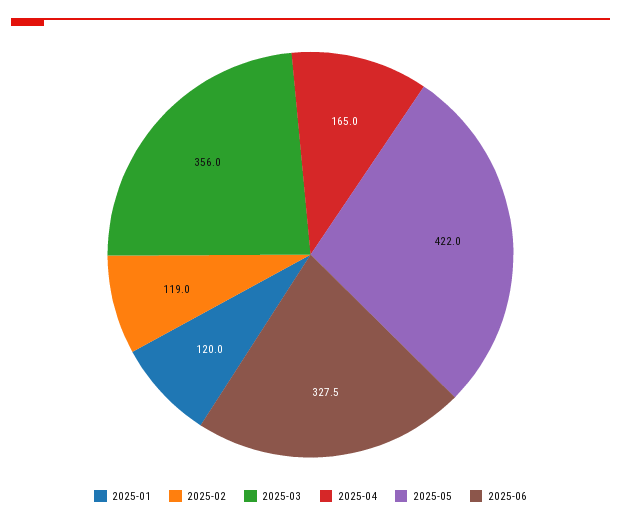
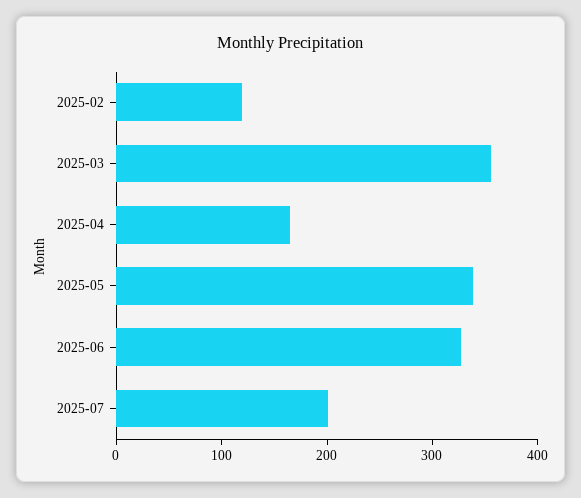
2025-01: 120 -> none
2025-05: 422 -> 340
2025-07: none -> 200

